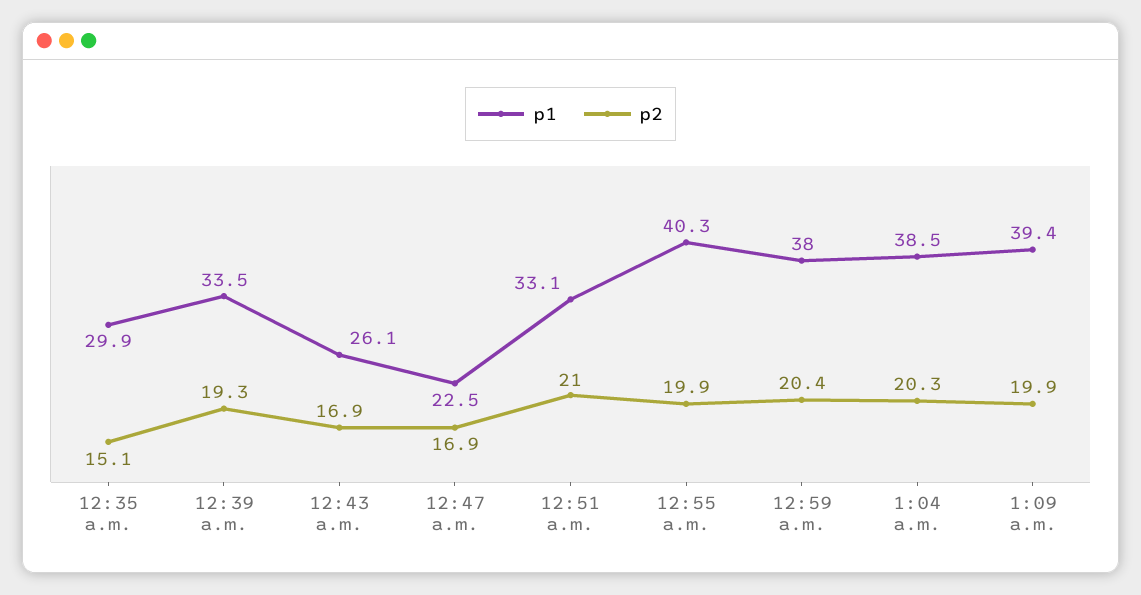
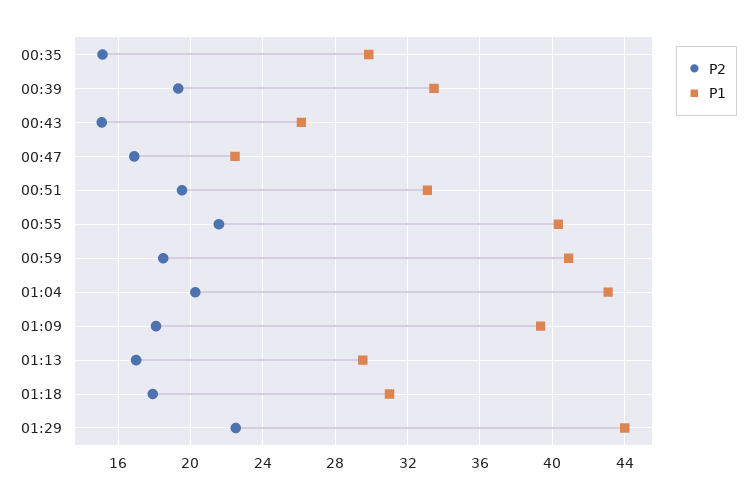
p2, 12:43 a.m.: 16.9 -> 15
p2, 12:51 a.m.: 21 -> 19.5
p2, 12:55 a.m.: 19.9 -> 21.5
p1, 12:59 a.m.: 38 -> 41
p2, 12:59 a.m.: 20.4 -> 18.5
p1, 1:04 a.m.: 38.5 -> 43
p2, 1:09 a.m.: 19.9 -> 18
p2, 01:13: none -> 17
p1, 01:13: none -> 29.5
p2, 01:18: none -> 18
p1, 01:18: none -> 31
p2, 01:29: none -> 22.5
p1, 01:29: none -> 44

